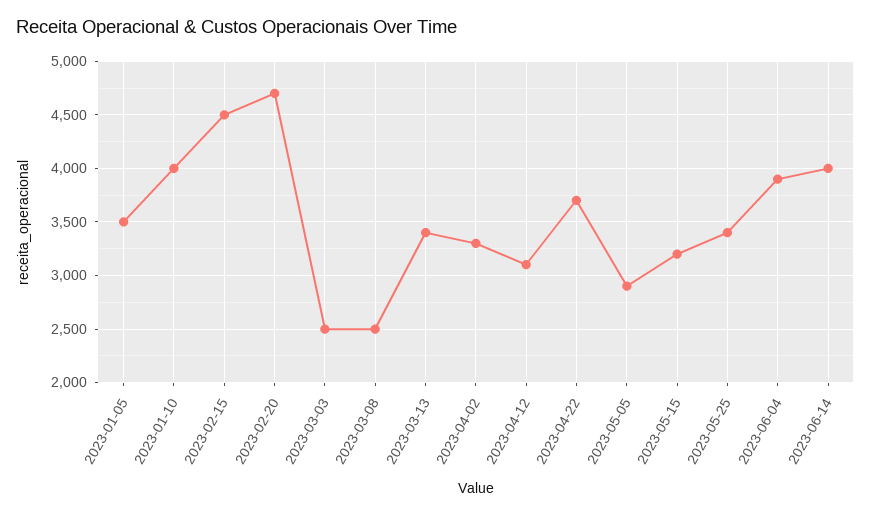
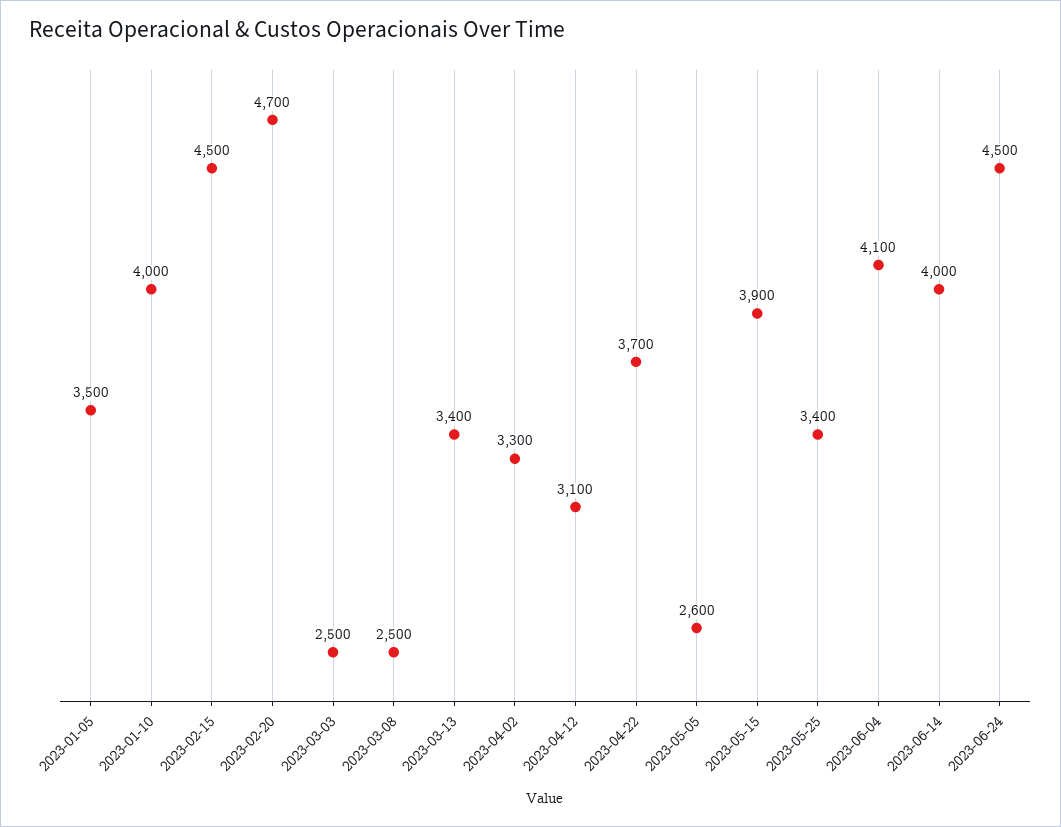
2023-05-05: 2900 -> 2600
2023-05-15: 3200 -> 3900
2023-06-04: 3900 -> 4100
2023-06-24: none -> 4500

